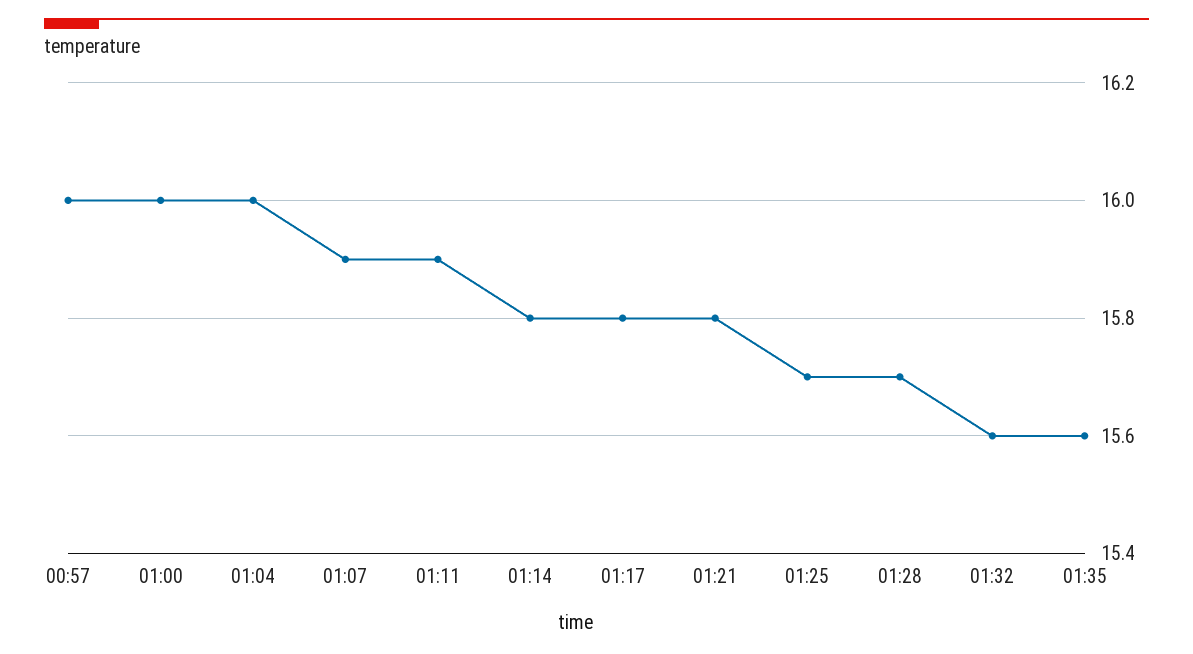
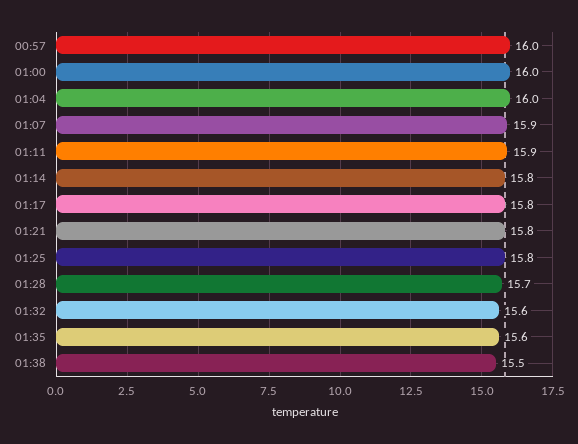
01:25: 15.7 -> 15.8
01:38: none -> 15.5

